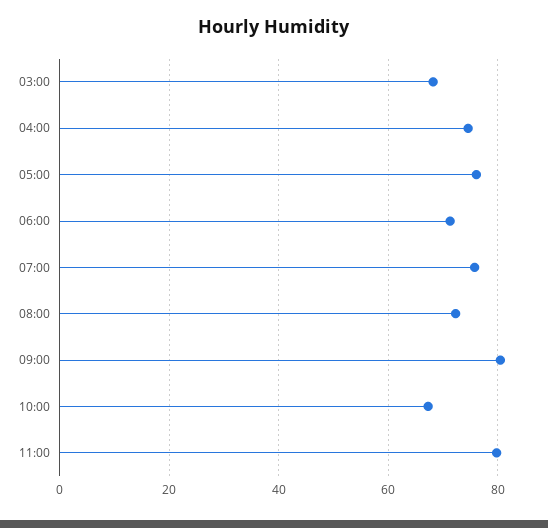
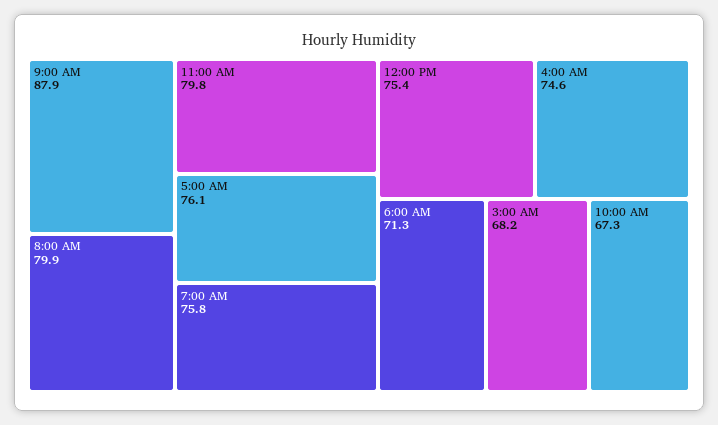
08:00: 72 -> 79.9
09:00: 80 -> 87.9
12:00 PM: none -> 75.4

